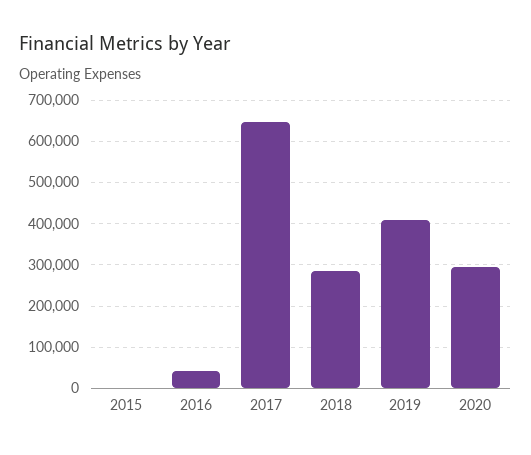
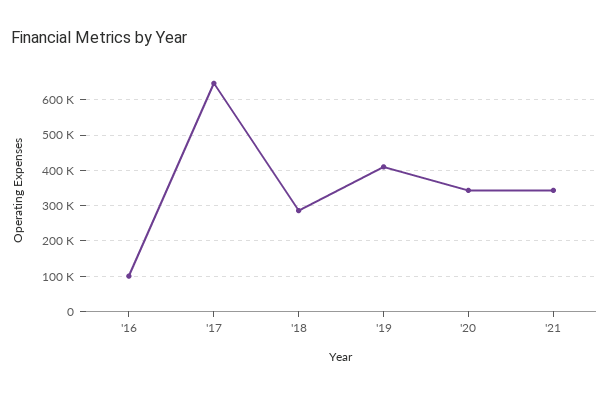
2015: 0 -> none
2016: 40000 -> 100000
2020: 300000 -> 340000
'21: none -> 340000

